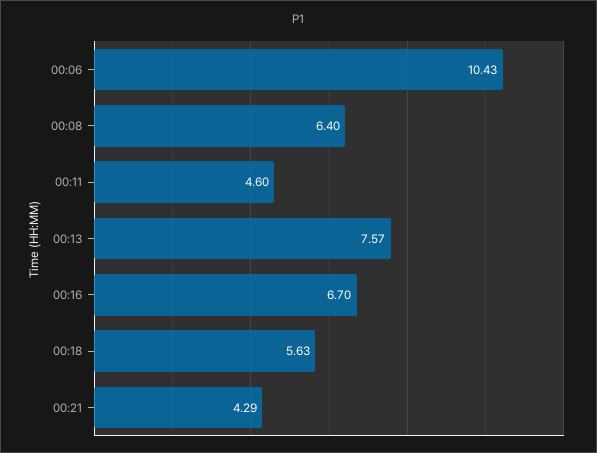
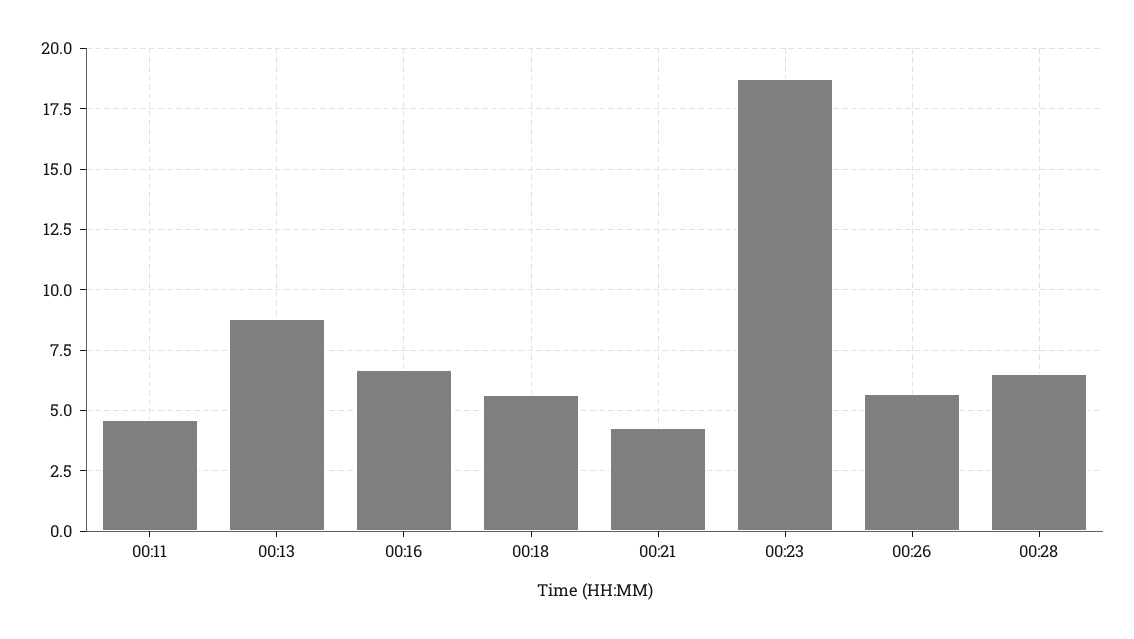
00:06: 10.43 -> none
00:08: 6.4 -> none
00:13: 7.57 -> 8.75
00:23: none -> 18.75
00:26: none -> 5.75
00:28: none -> 6.5

